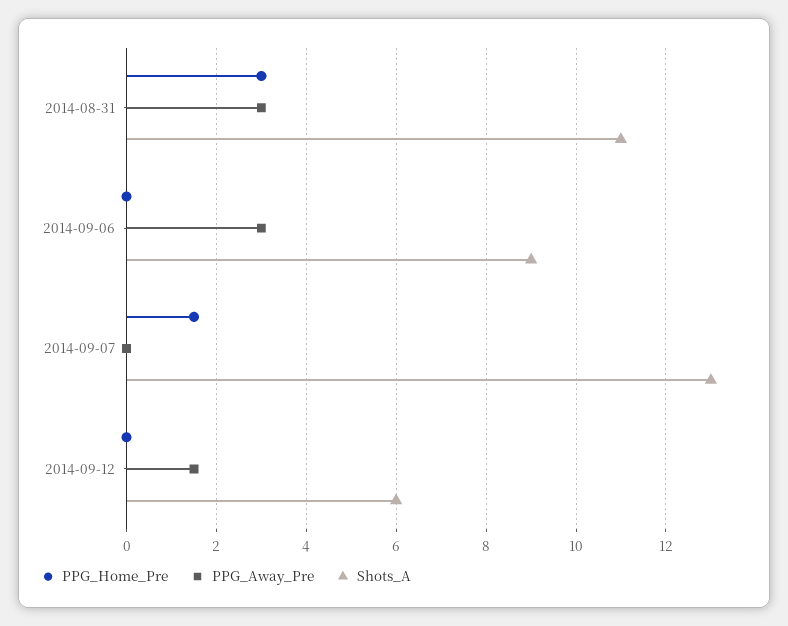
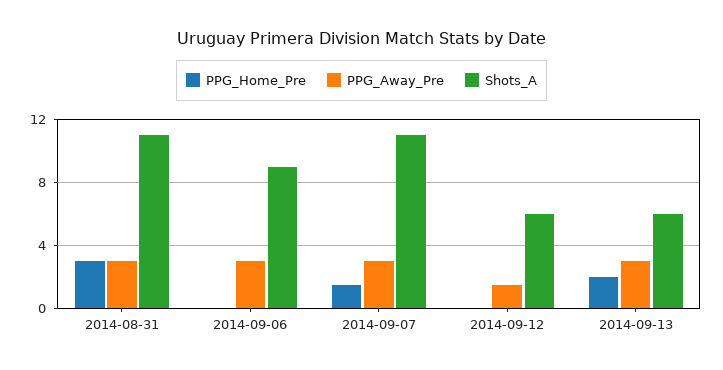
PPG_Away_Pre, 2014-09-07: 0 -> 3
Shots_A, 2014-09-07: 13 -> 11
PPG_Home_Pre, 2014-09-13: none -> 2
PPG_Away_Pre, 2014-09-13: none -> 3
Shots_A, 2014-09-13: none -> 6

